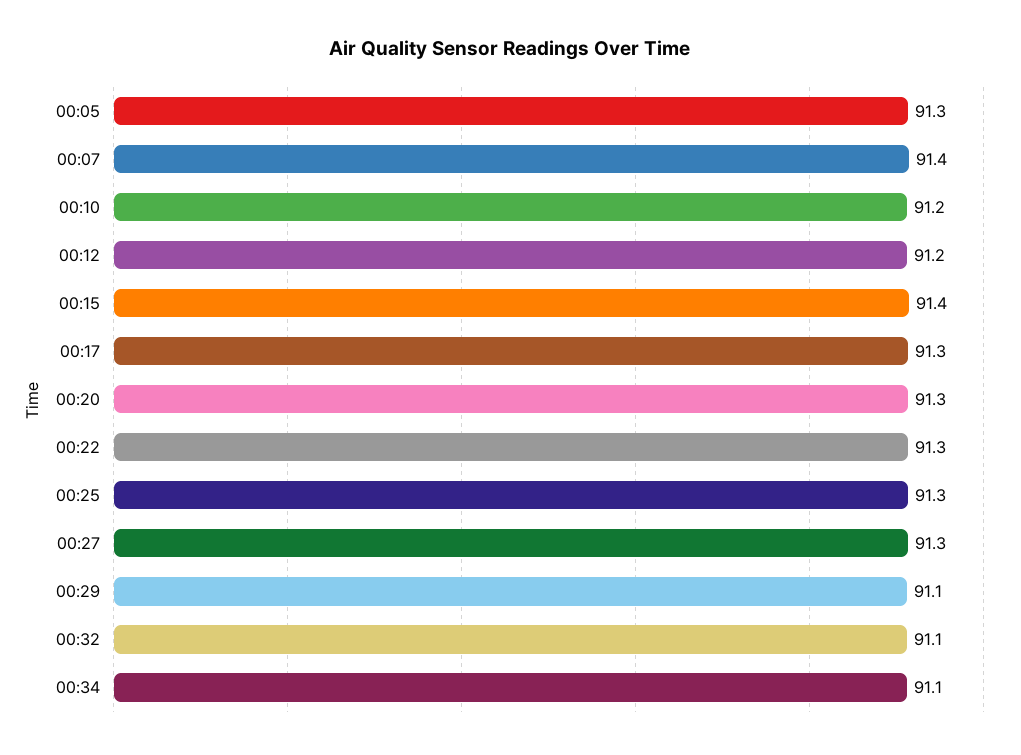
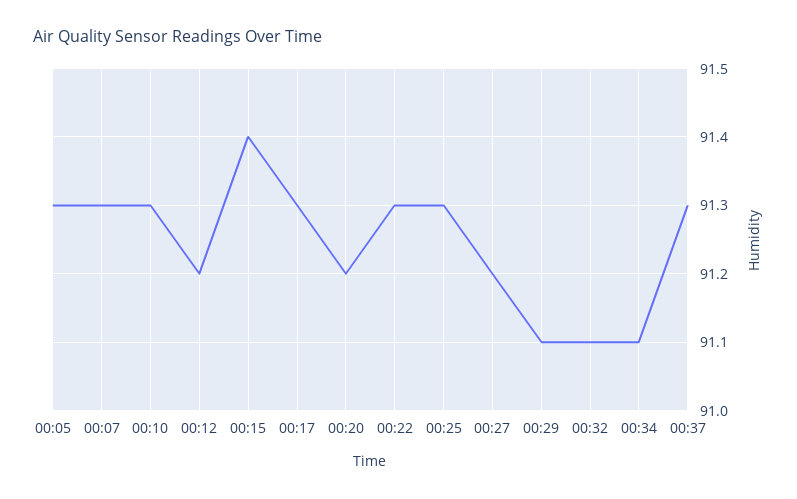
00:07: 91.4 -> 91.3
00:10: 91.2 -> 91.3
00:20: 91.3 -> 91.2
00:27: 91.3 -> 91.2
00:37: none -> 91.3

